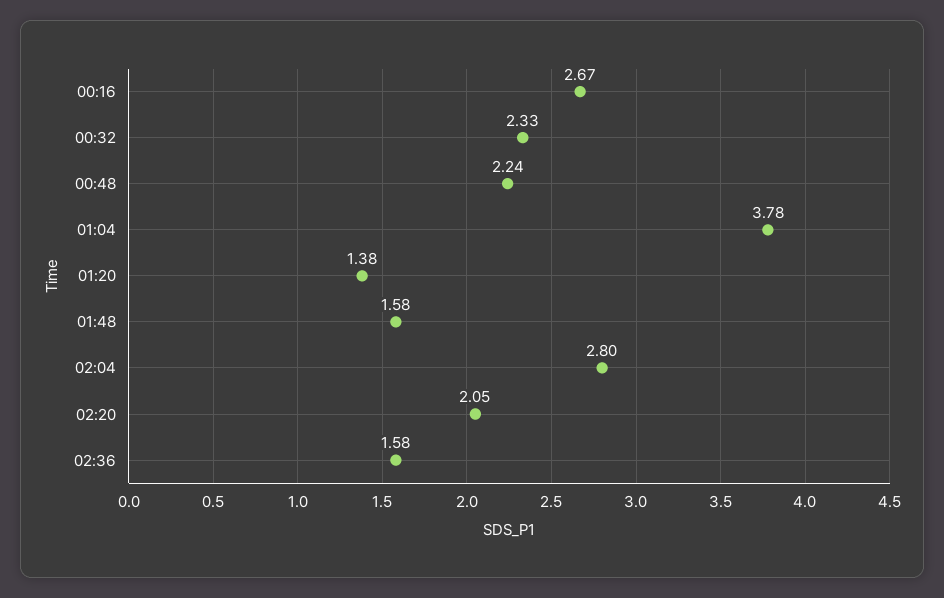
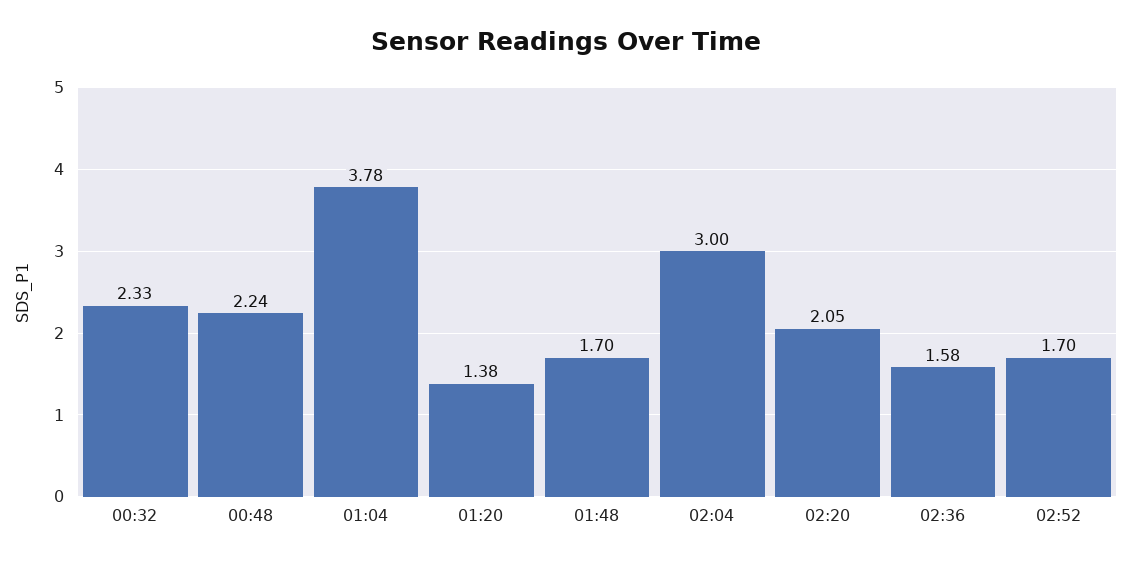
00:16: 2.67 -> none
01:48: 1.58 -> 1.7
02:04: 2.8 -> 3
02:52: none -> 1.7

